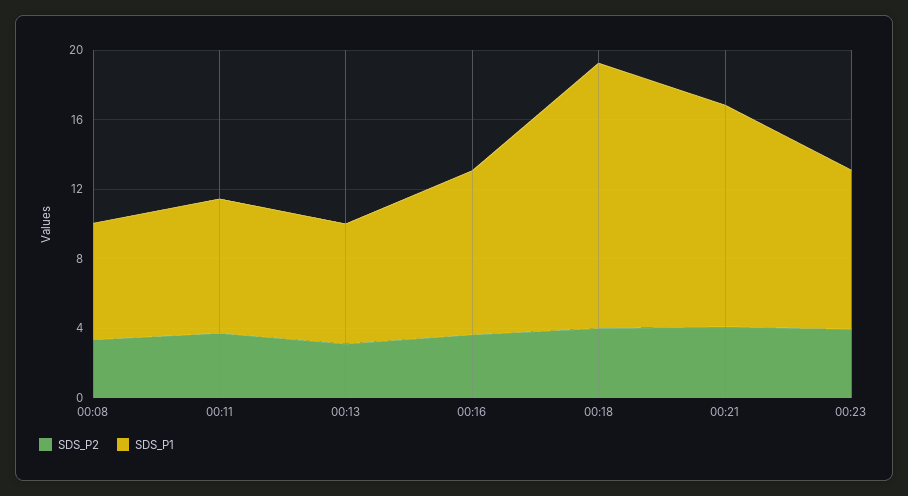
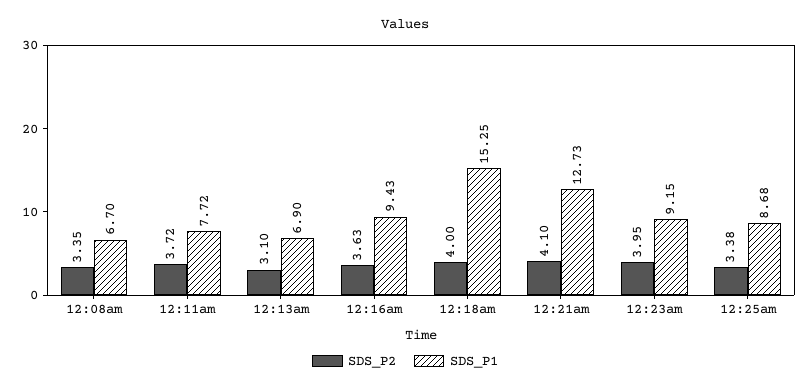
SDS_P2, 12:25am: none -> 3.38
SDS_P1, 12:25am: none -> 8.68

